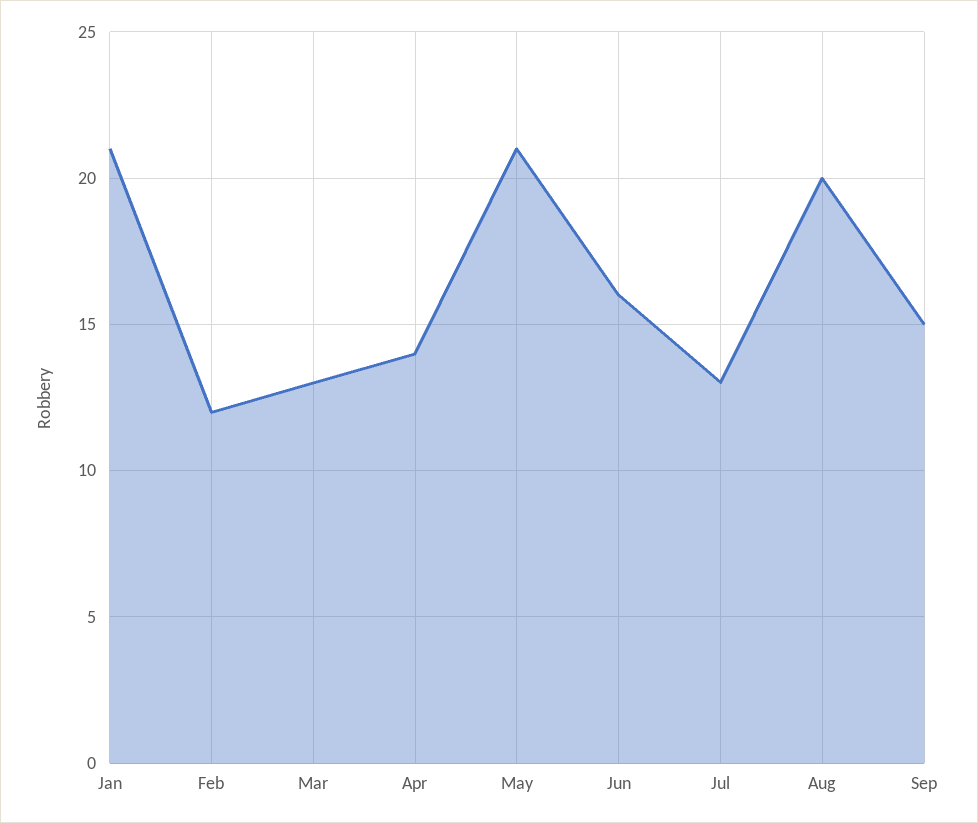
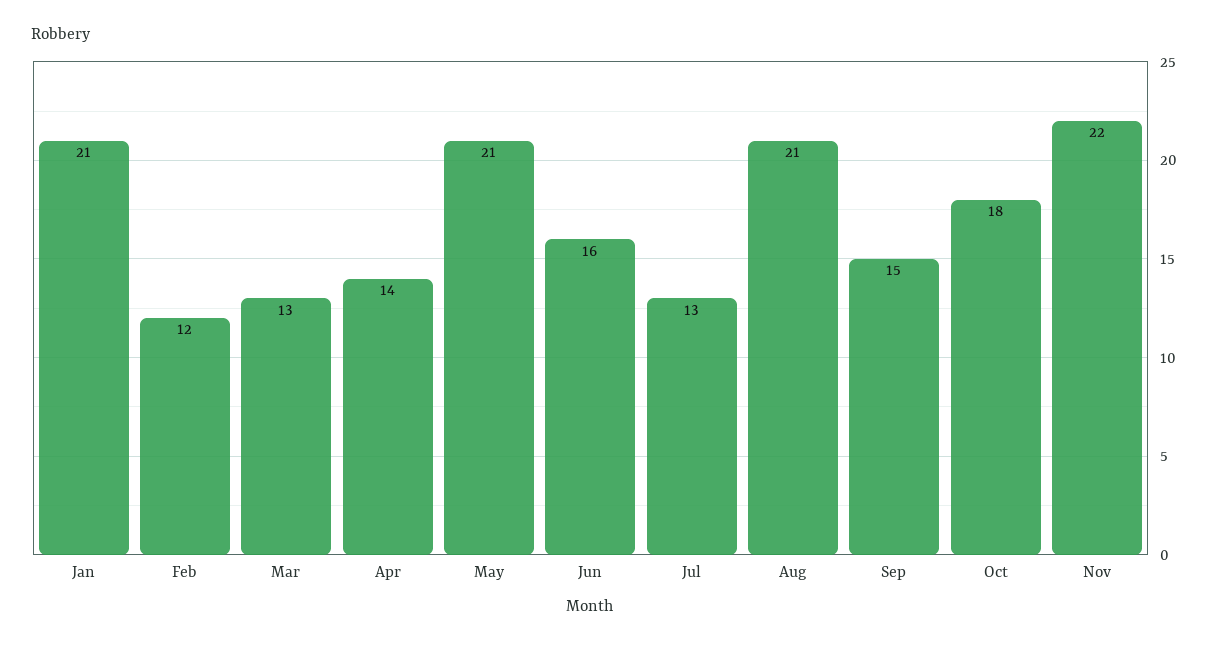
Aug: 20 -> 21
Oct: none -> 18
Nov: none -> 22

